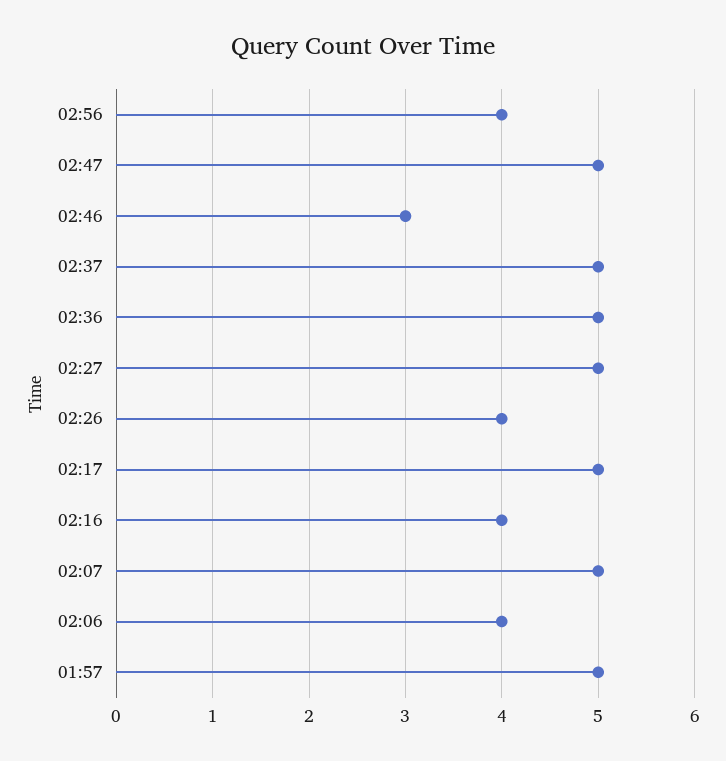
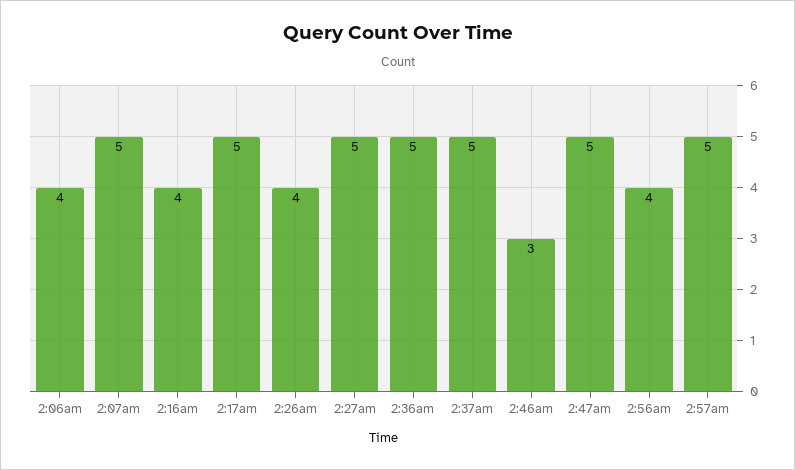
01:57: 5 -> none
2:57am: none -> 5

